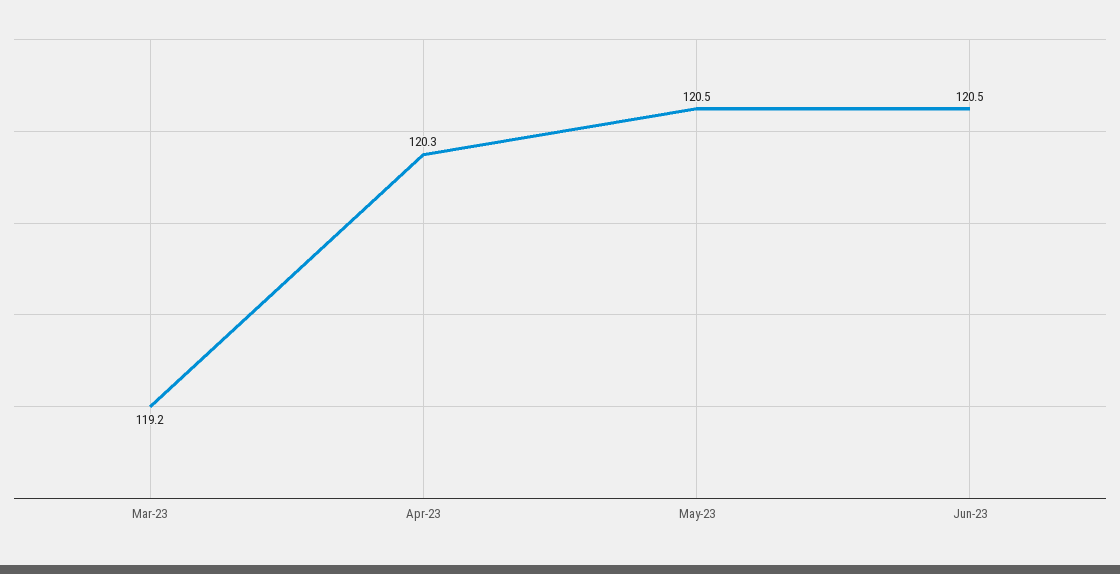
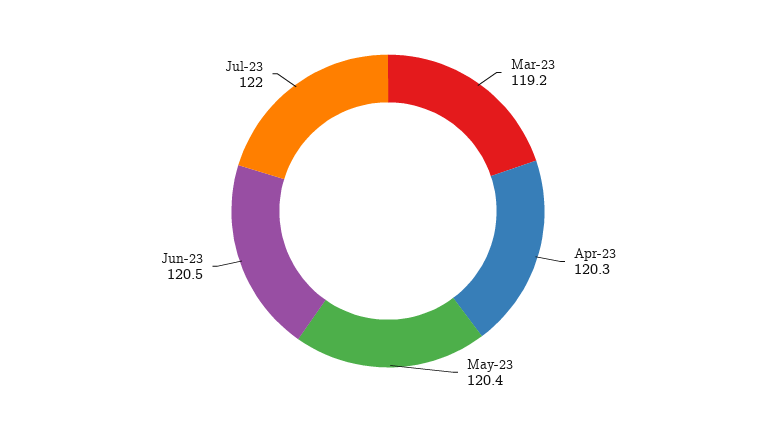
May-23: 120.5 -> 120.4
Jul-23: none -> 122

